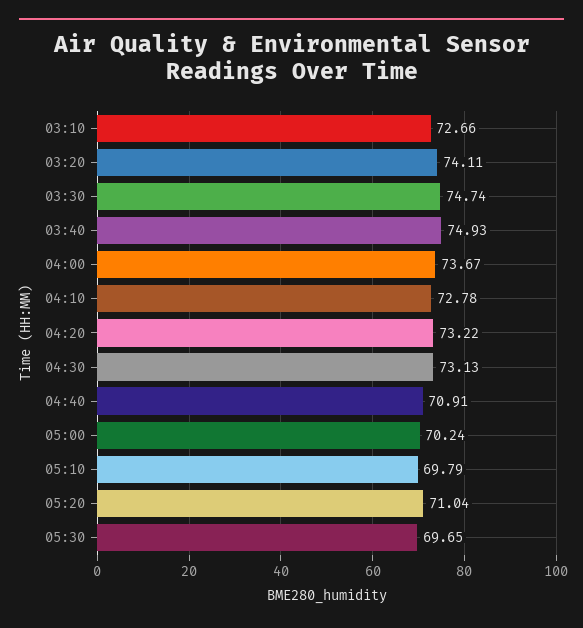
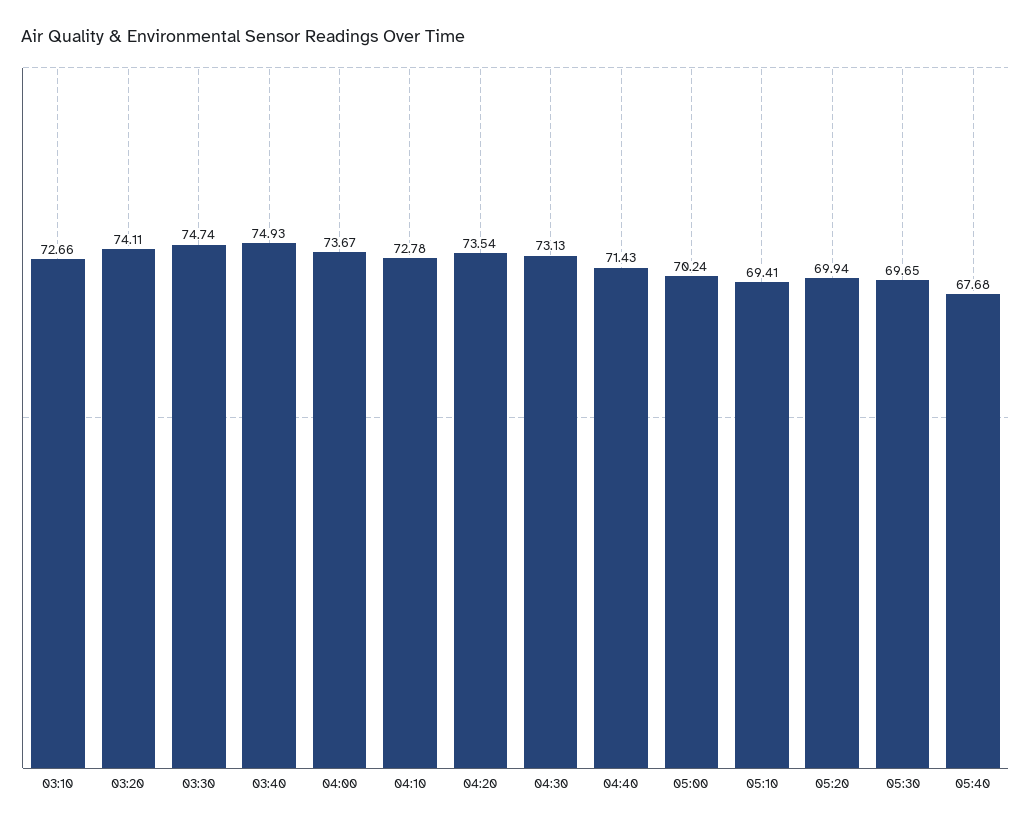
04:20: 73.22 -> 73.54
04:40: 70.91 -> 71.43
05:10: 69.79 -> 69.41
05:20: 71.04 -> 69.94
05:40: none -> 67.68

